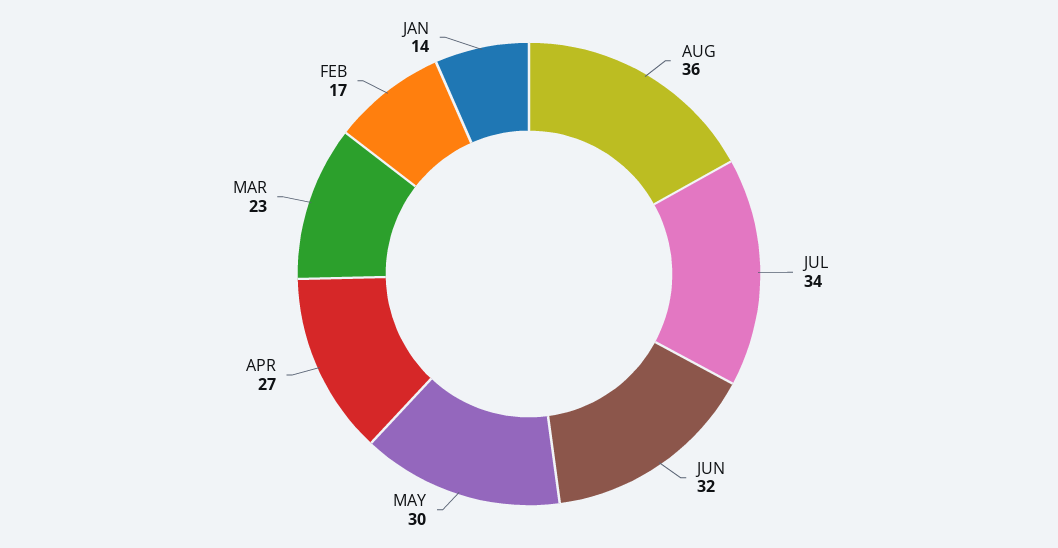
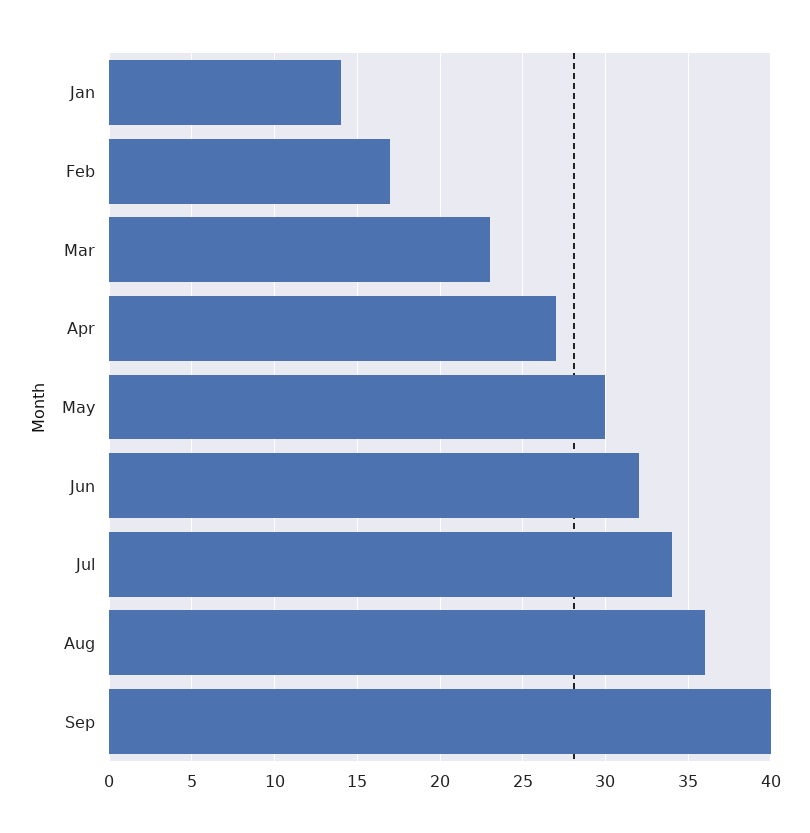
Sep: none -> 40

